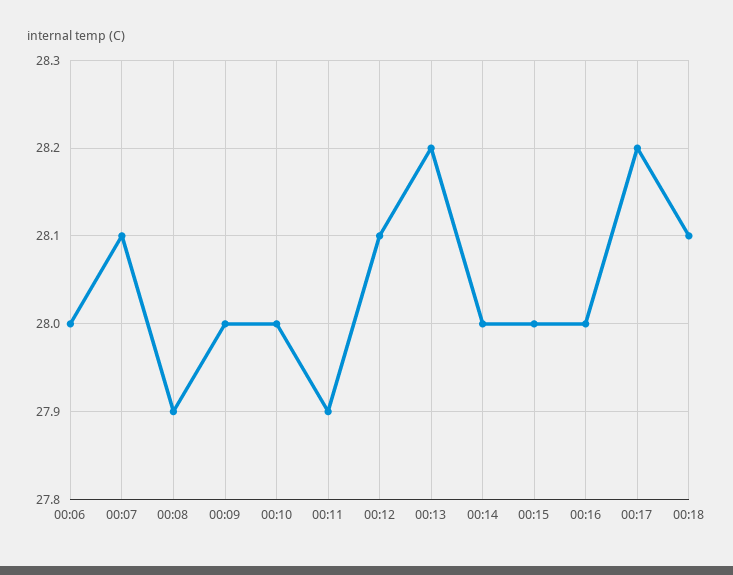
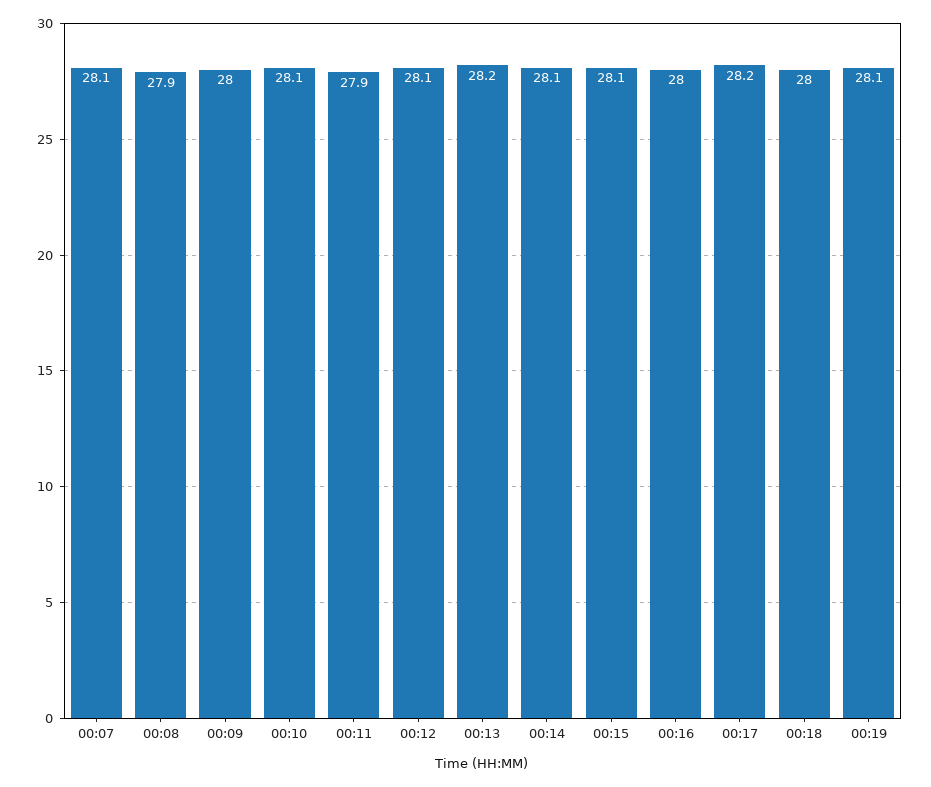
00:06: 28 -> none
00:10: 28 -> 28.1
00:14: 28 -> 28.1
00:15: 28 -> 28.1
00:18: 28.1 -> 28
00:19: none -> 28.1

